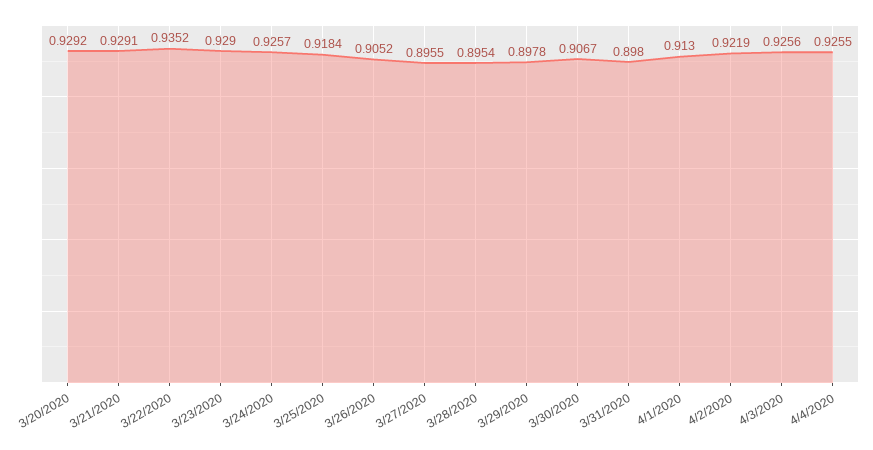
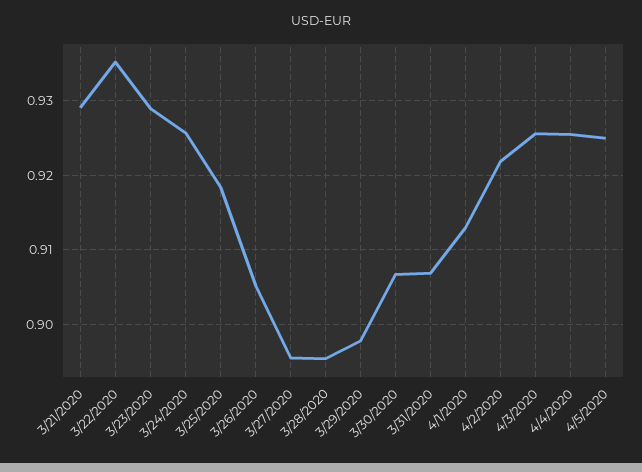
3/20/2020: 0.9292 -> none
3/31/2020: 0.898 -> 0.907
4/5/2020: none -> 0.925

